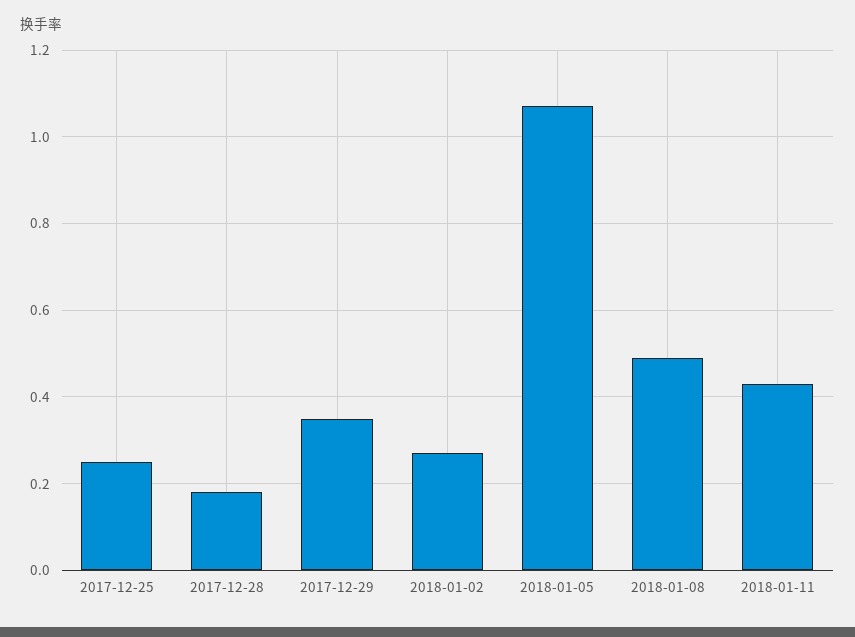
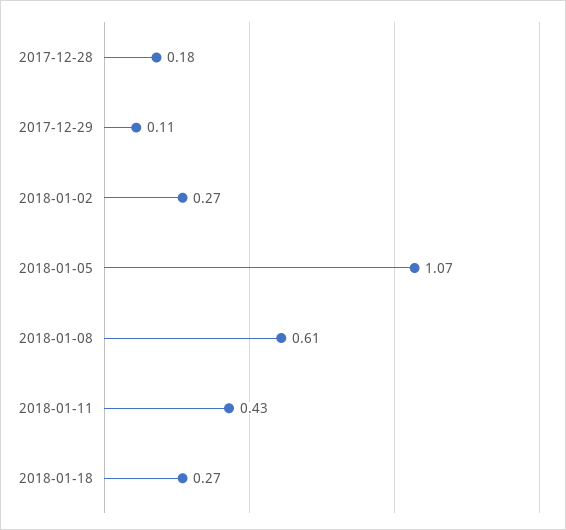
2017-12-25: 0.25 -> none
2017-12-29: 0.35 -> 0.11
2018-01-08: 0.5 -> 0.61
2018-01-18: none -> 0.27

